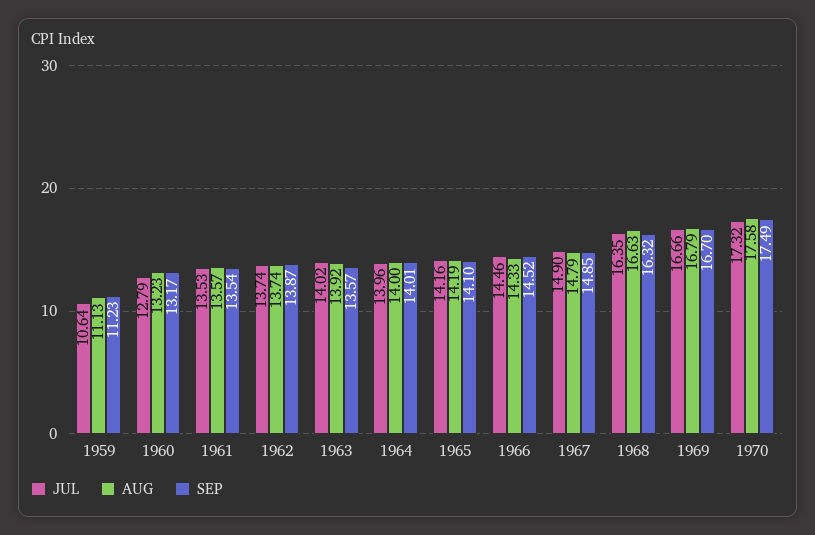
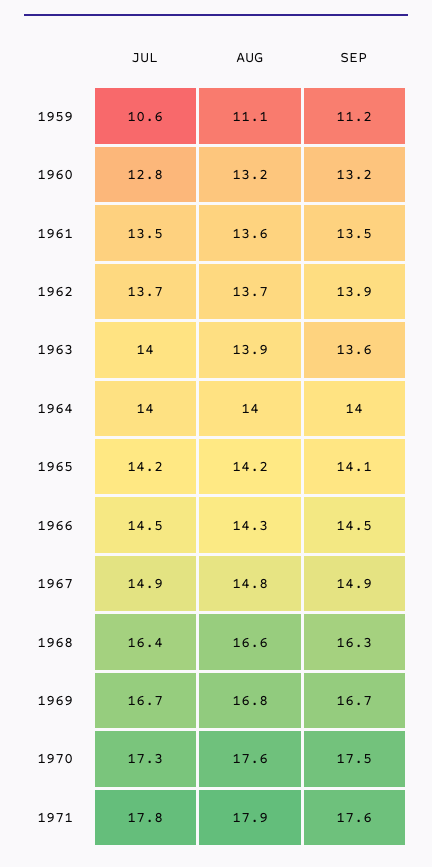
JUL, 1971: none -> 17.8
AUG, 1971: none -> 17.9
SEP, 1971: none -> 17.6

